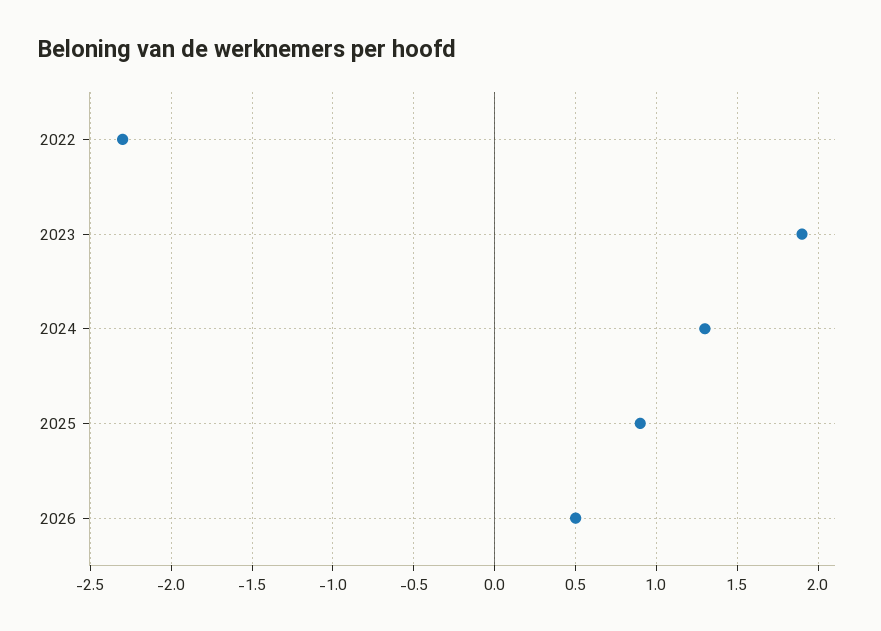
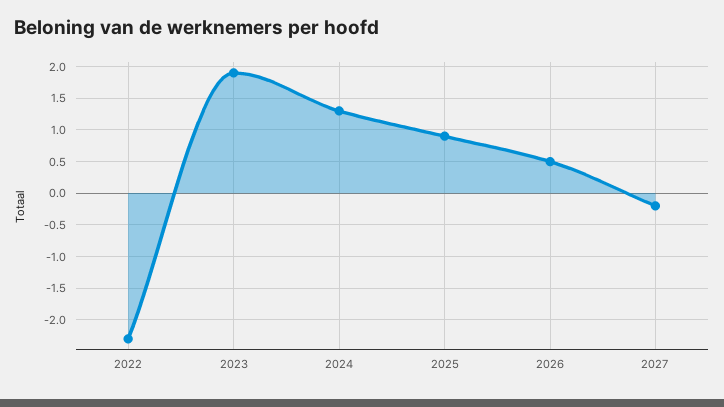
2027: none -> -0.2

